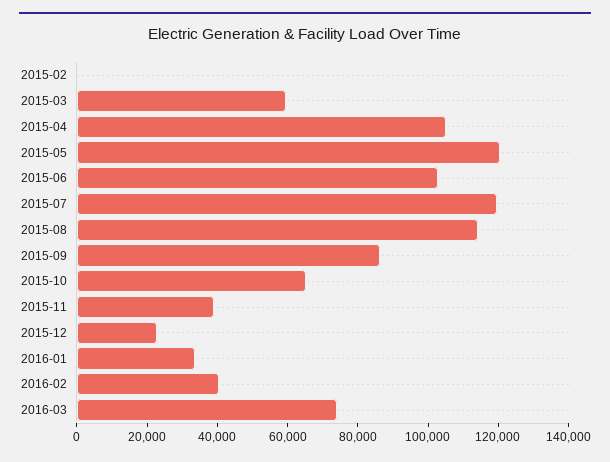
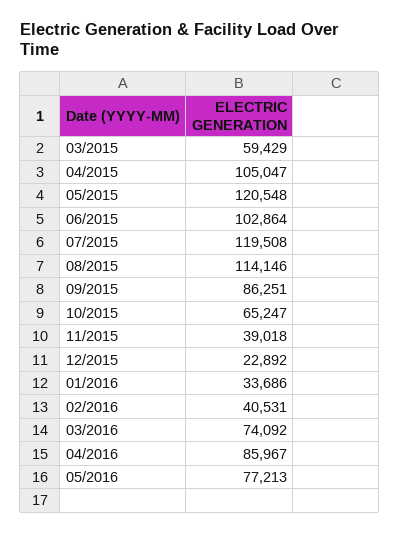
2015-02: 0 -> none
04/2016: none -> 85967
05/2016: none -> 77213

